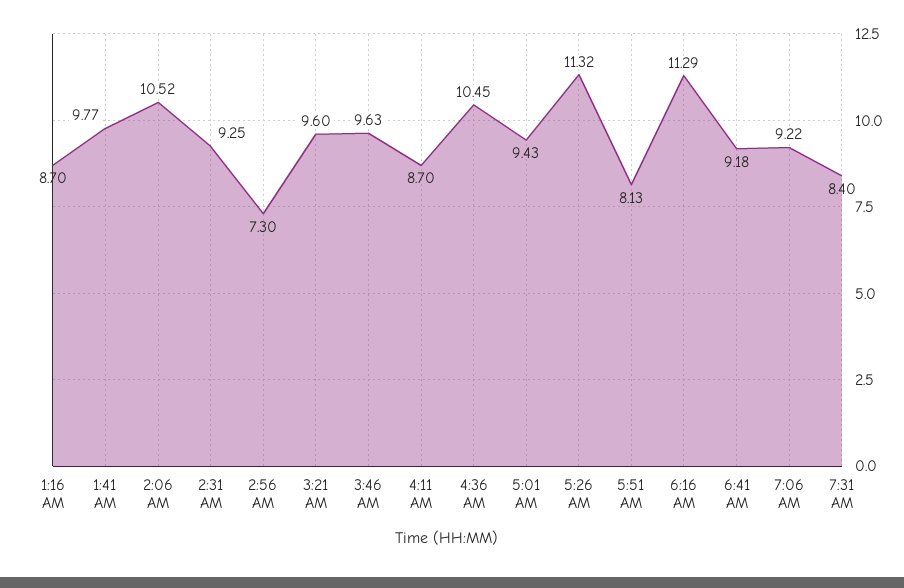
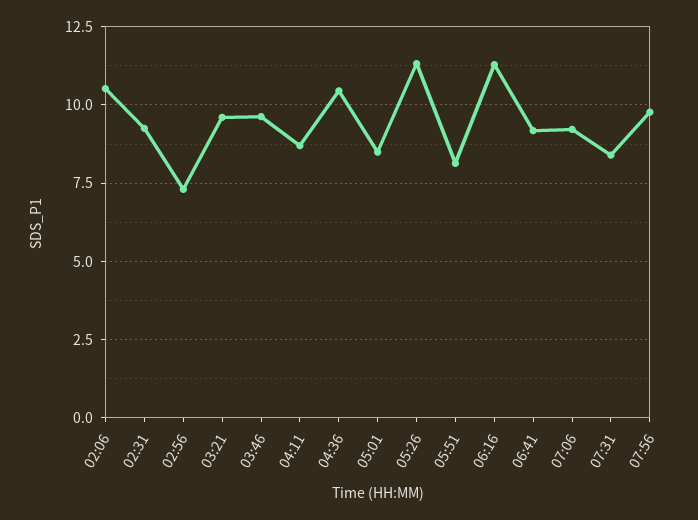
1:16 AM: 8.7 -> none
1:41 AM: 9.77 -> none
5:01 AM: 9.43 -> 8.5
07:56: none -> 9.75

